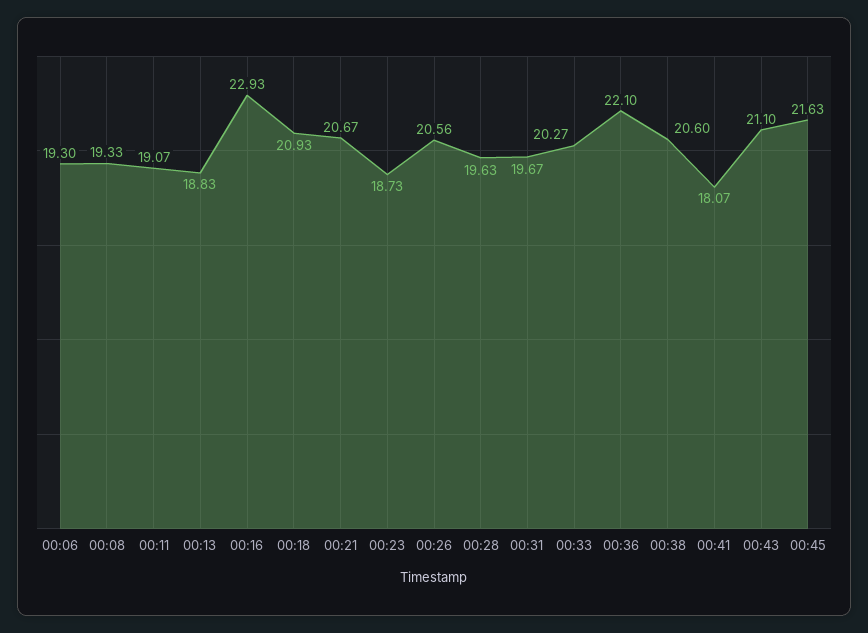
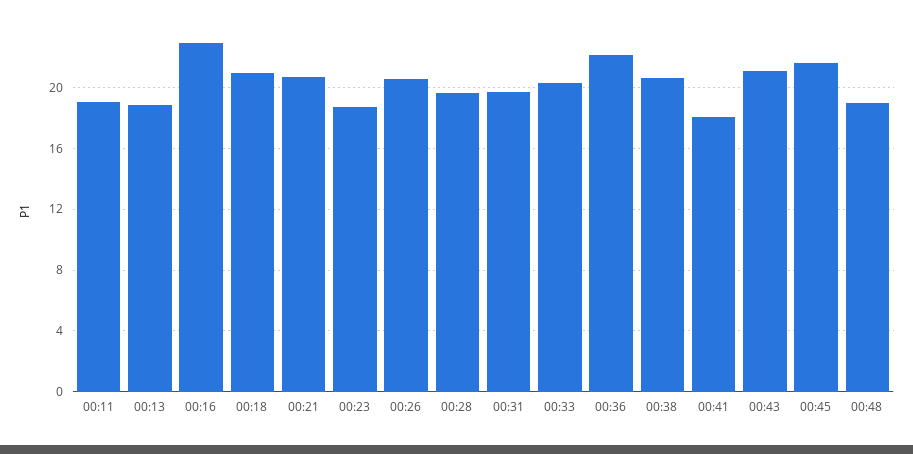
00:06: 19.3 -> none
00:08: 19.33 -> none
00:48: none -> 19

